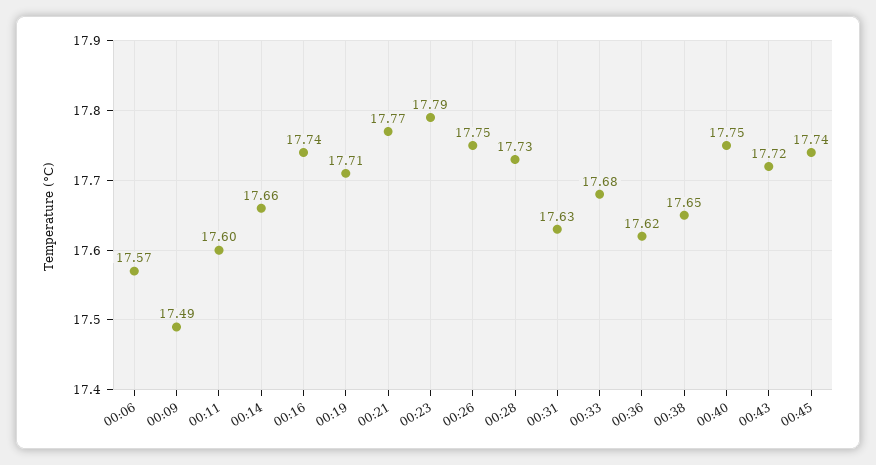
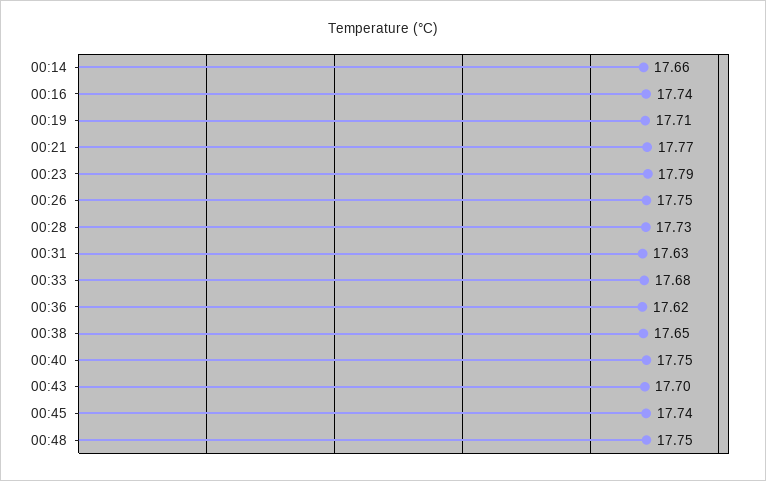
00:06: 17.57 -> none
00:09: 17.49 -> none
00:11: 17.6 -> none
00:43: 17.72 -> 17.7
00:48: none -> 17.75

